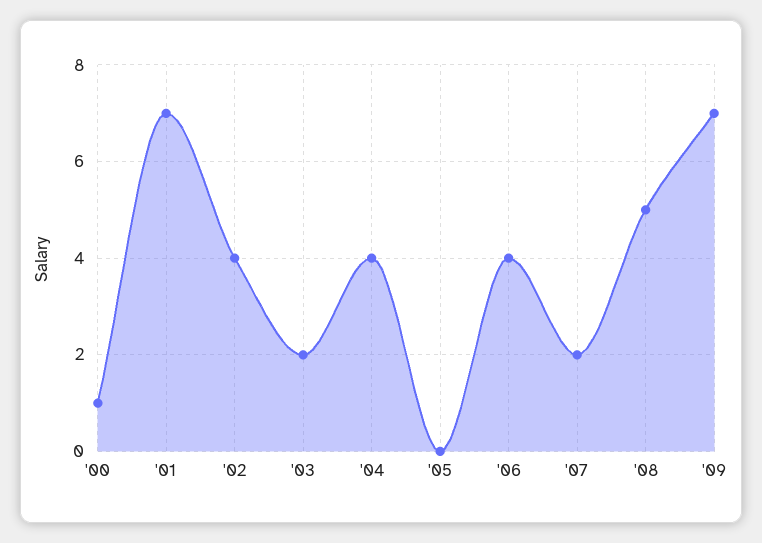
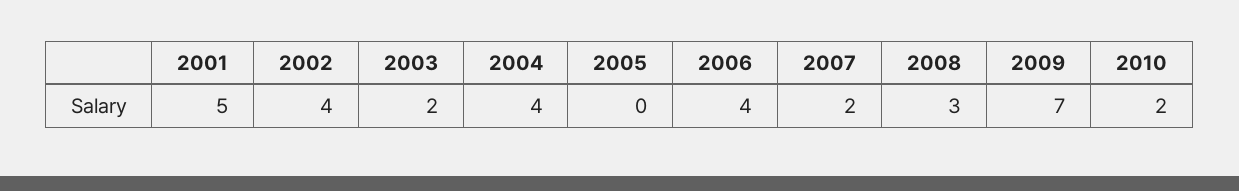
'00: 1 -> none
'01: 7 -> 5
'08: 5 -> 3
2010: none -> 2

